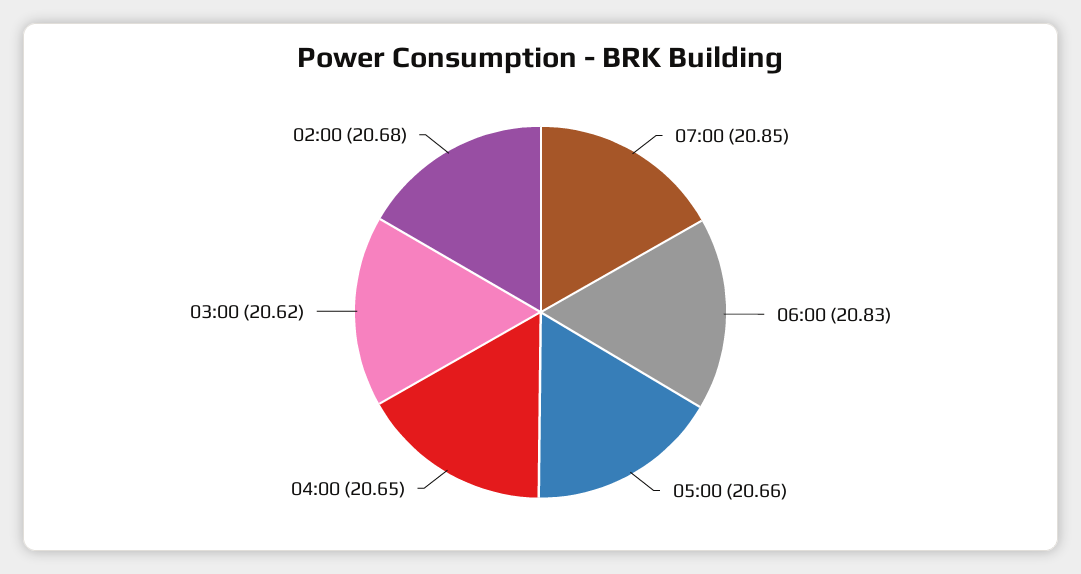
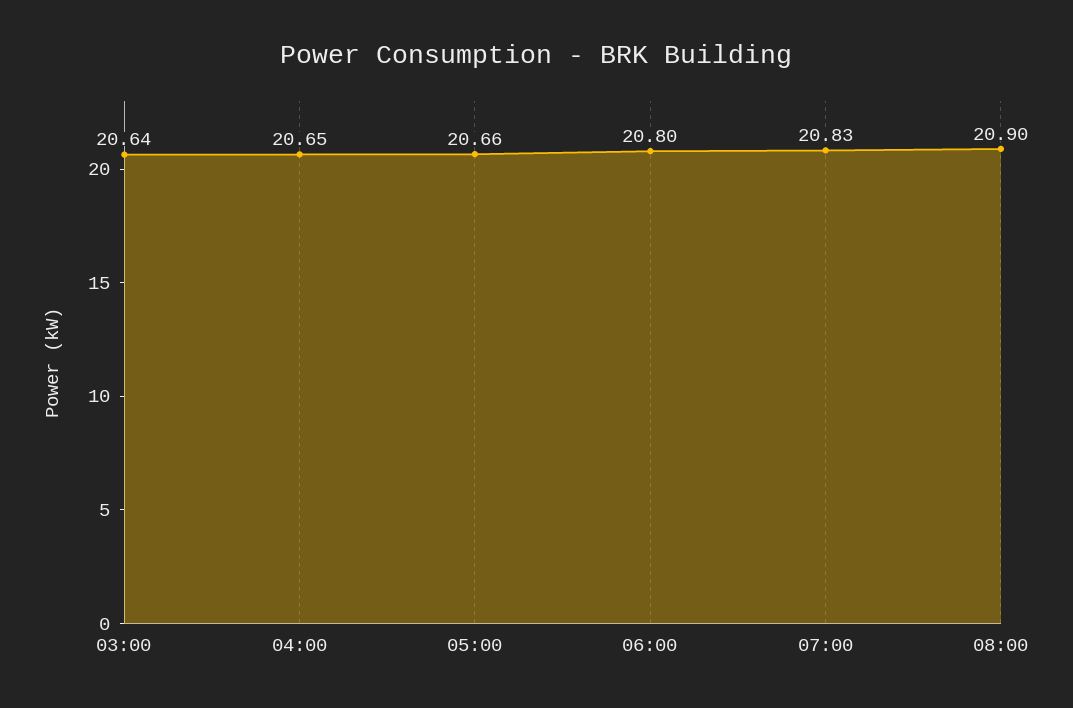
07:00: 20.85 -> 20.83
06:00: 20.83 -> 20.8
03:00: 20.62 -> 20.64
02:00: 20.68 -> none
08:00: none -> 20.9

